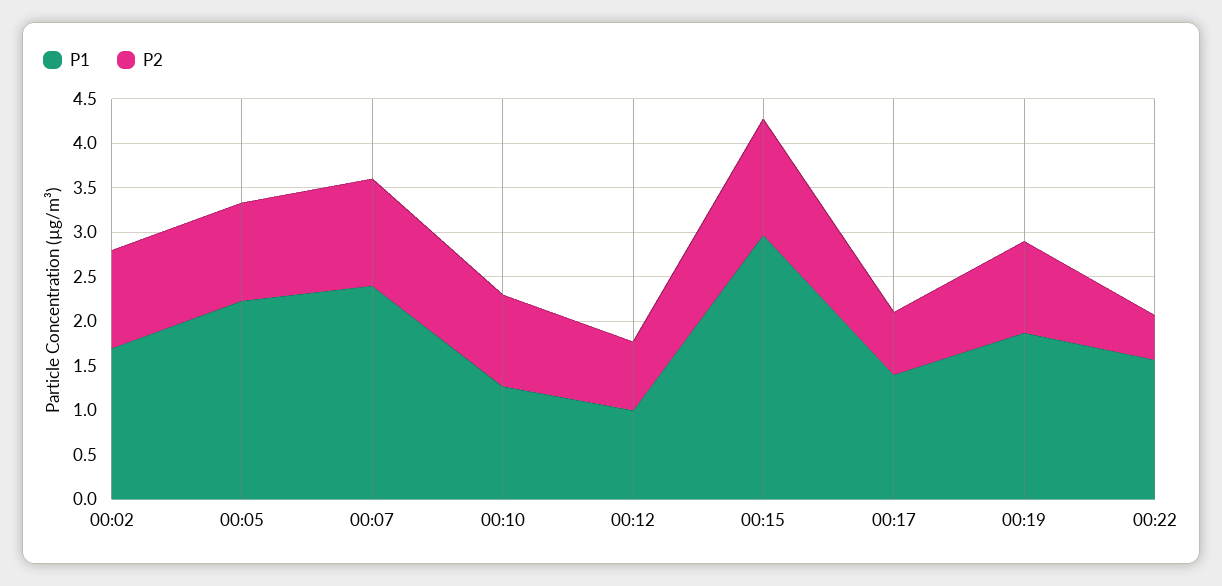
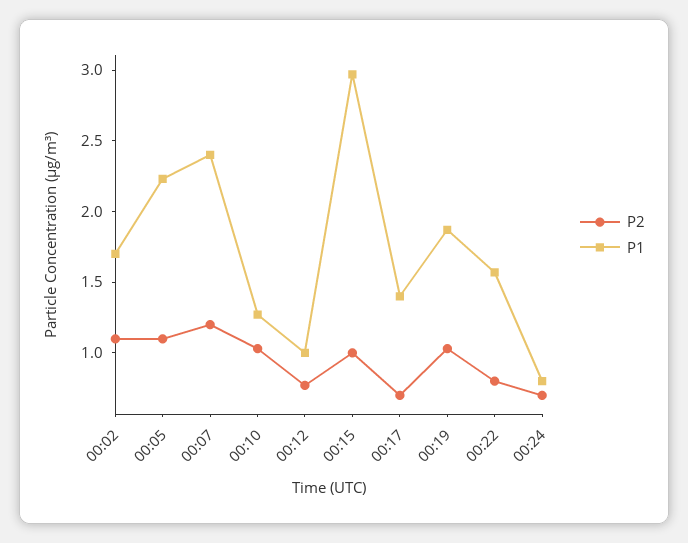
P2, 00:15: 1.3 -> 1
P2, 00:22: 0.5 -> 0.8
P2, 00:24: none -> 0.7
P1, 00:24: none -> 0.8

